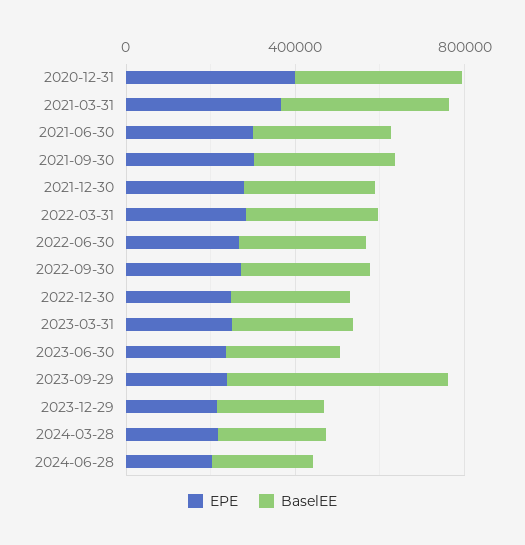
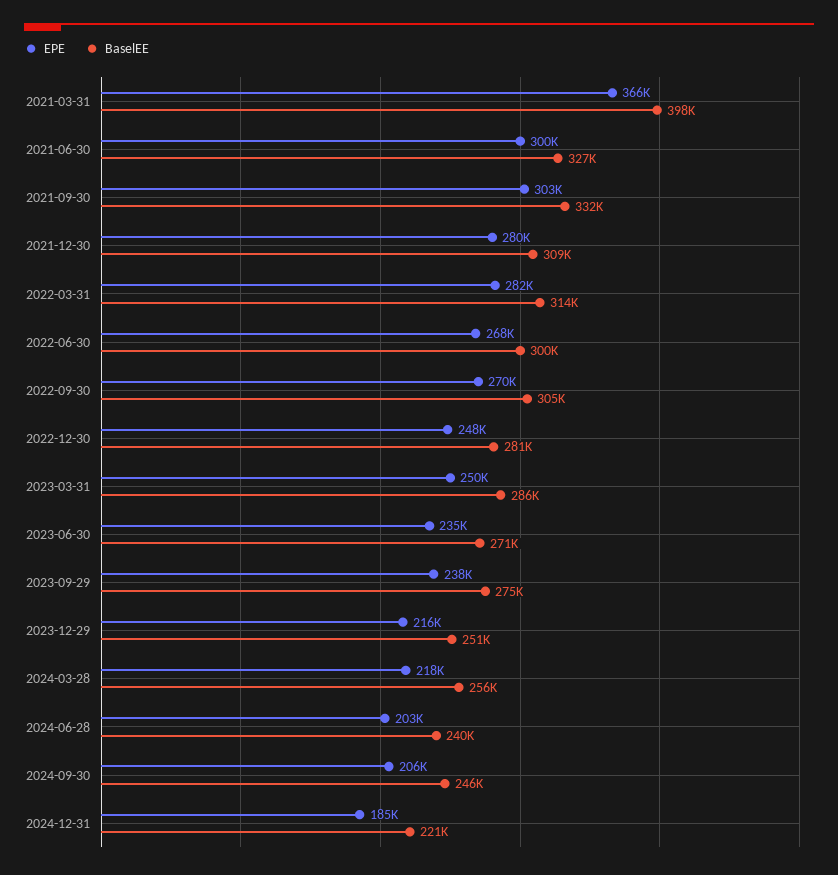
EPE, 2020-12-31: 400000 -> none
BaselEE, 2020-12-31: 400000 -> none
BaselEE, 2023-09-29: 500000 -> 275000
EPE, 2024-09-30: none -> 206000
BaselEE, 2024-09-30: none -> 246000
EPE, 2024-12-31: none -> 185000
BaselEE, 2024-12-31: none -> 221000

